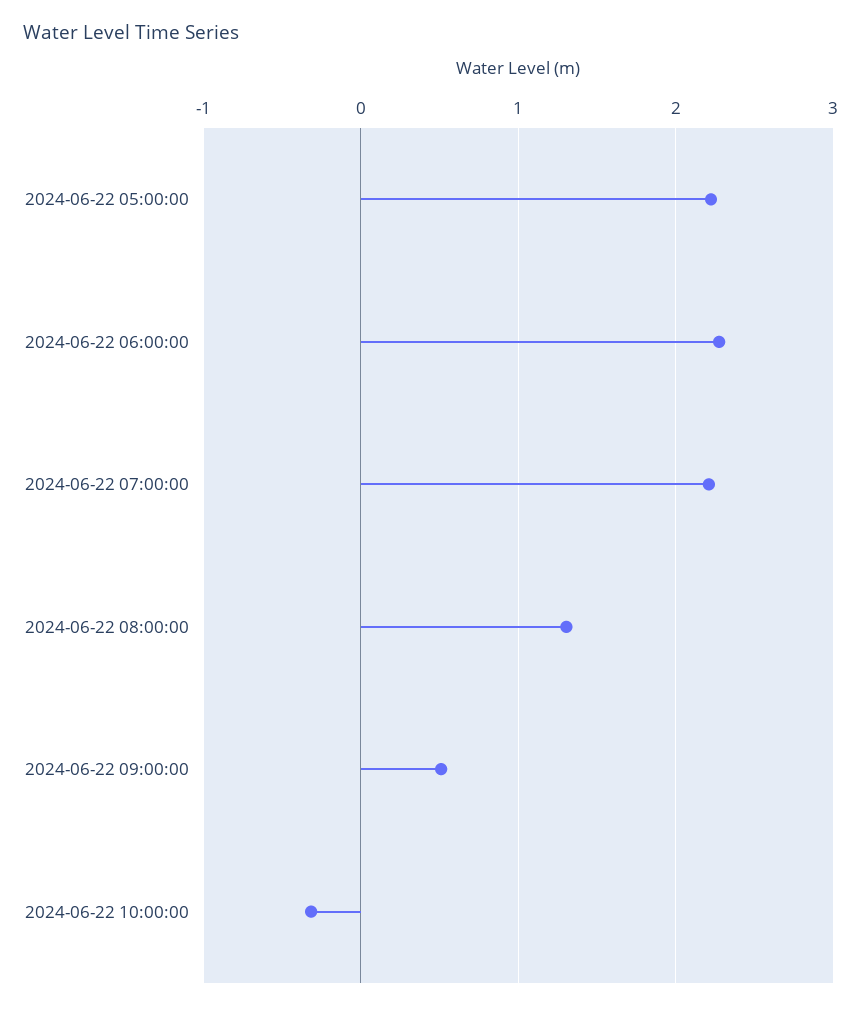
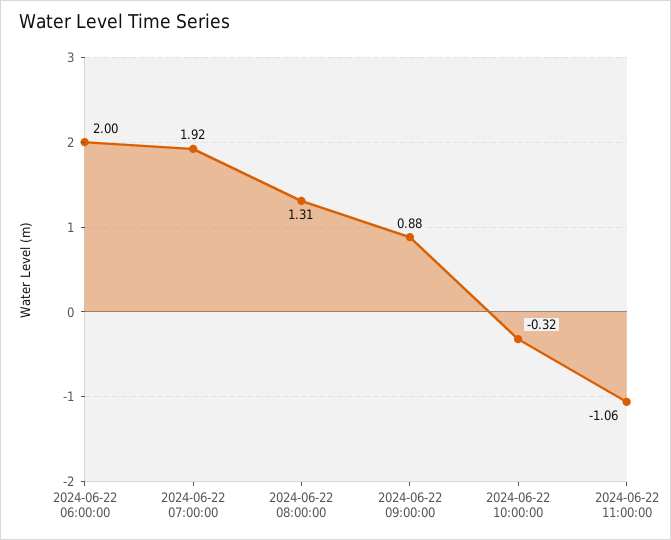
2024-06-22 05:00:00: 2.2 -> none
2024-06-22 06:00:00: 2.3 -> 2
2024-06-22 07:00:00: 2.2 -> 1.92
2024-06-22 09:00:00: 0.5 -> 0.88
2024-06-22 11:00:00: none -> -1.06

